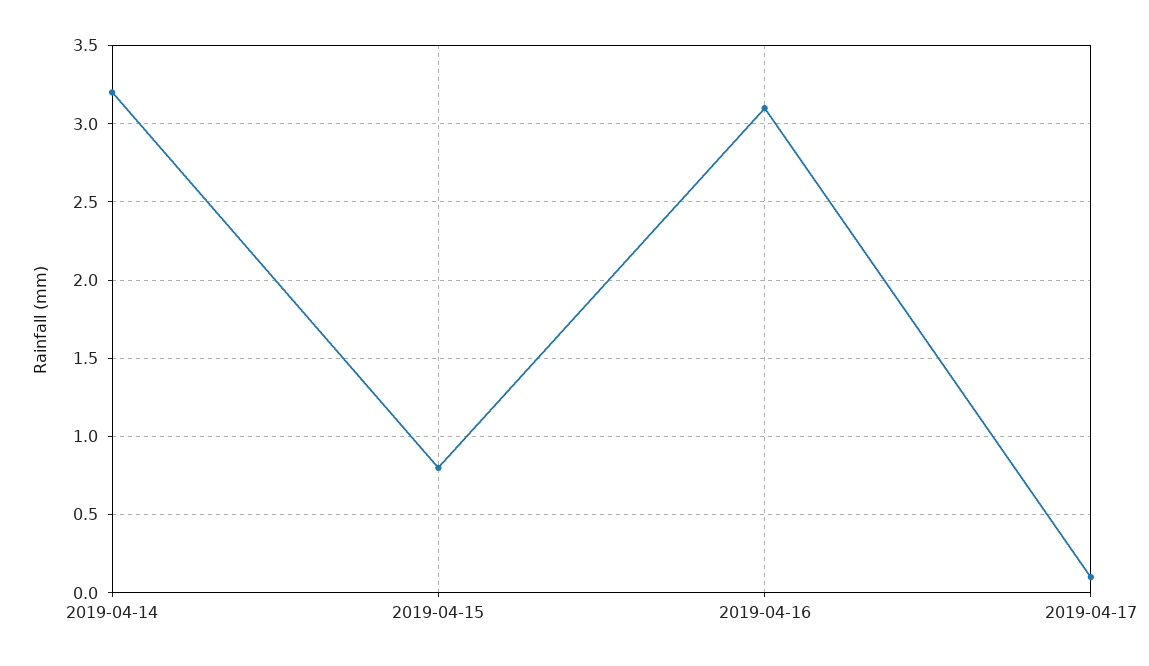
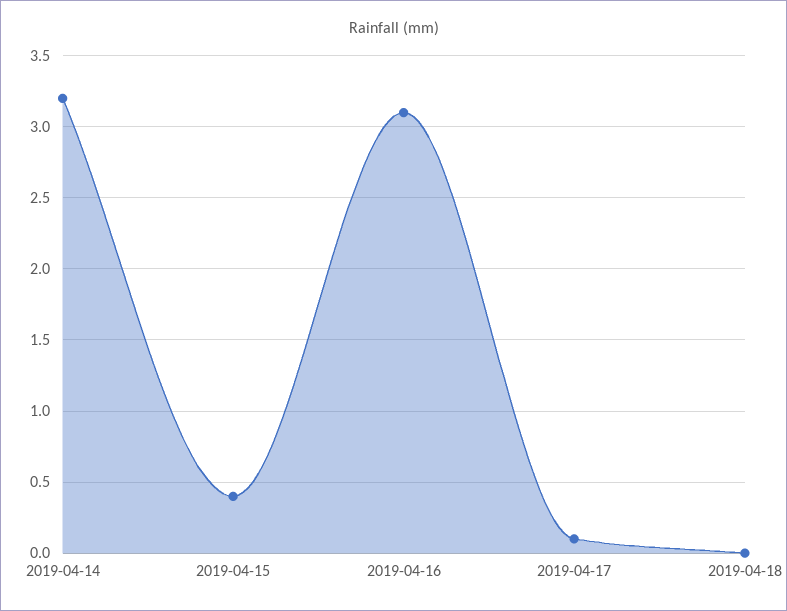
2019-04-15: 0.8 -> 0.4
2019-04-18: none -> 0

